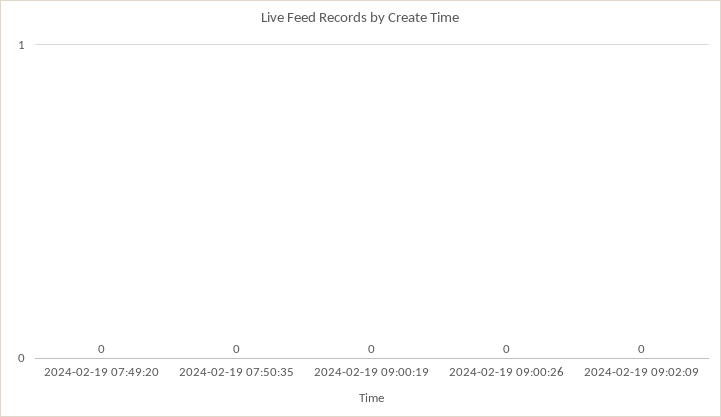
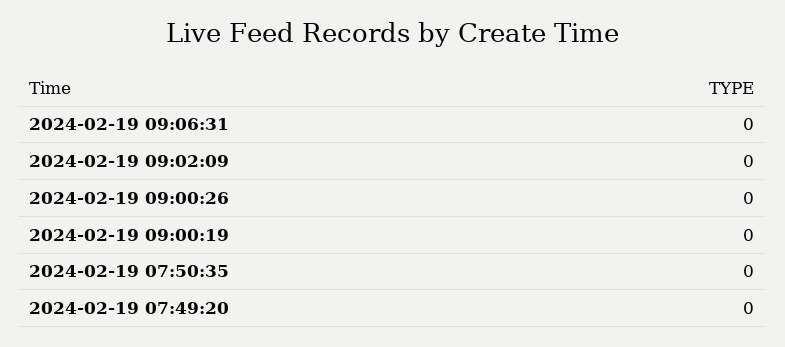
2024-02-19 09:06:31: none -> 0

